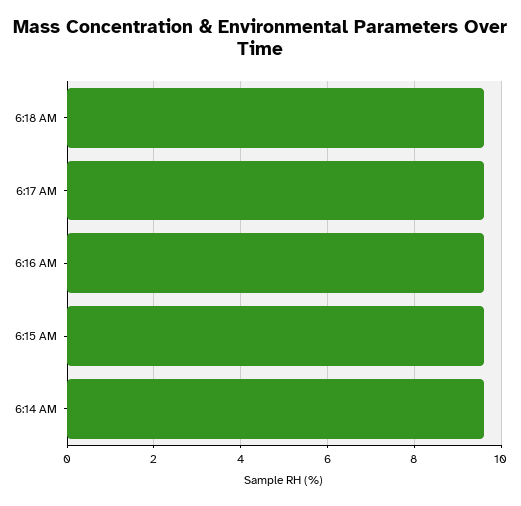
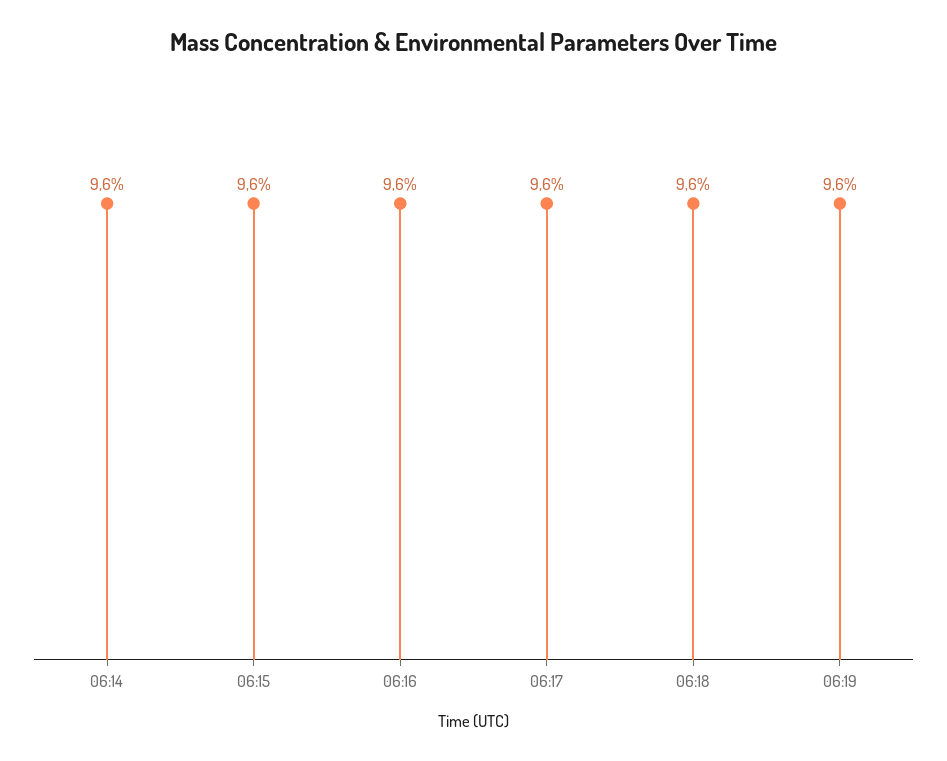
06:19: none -> 9.6

